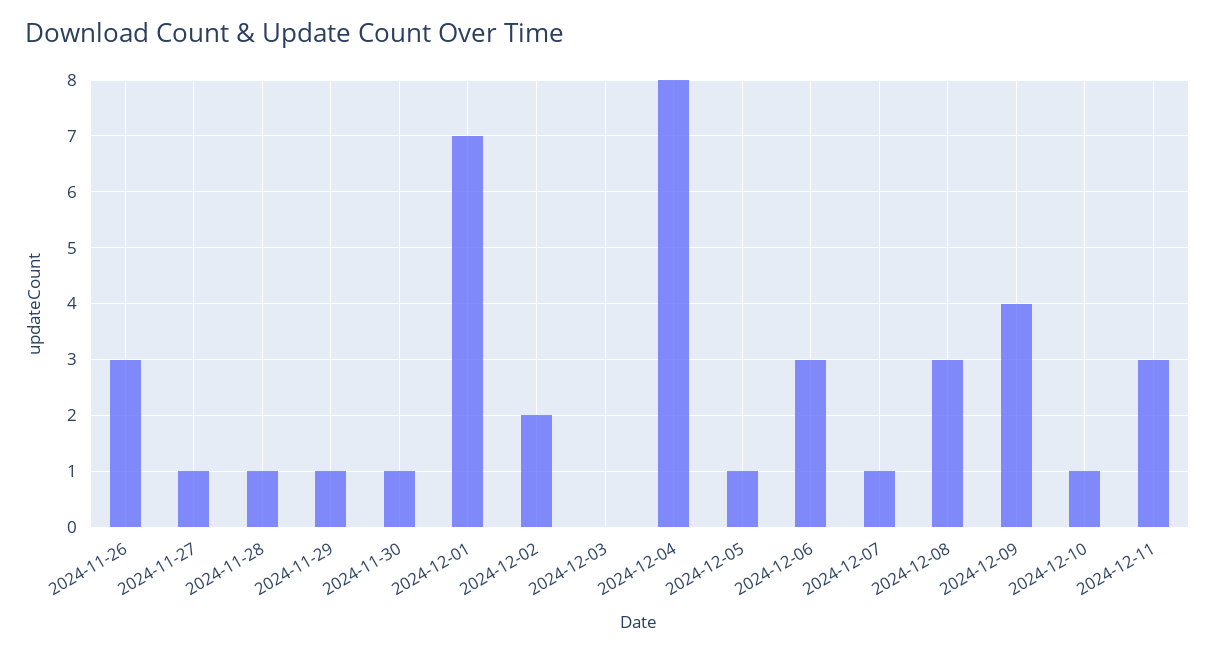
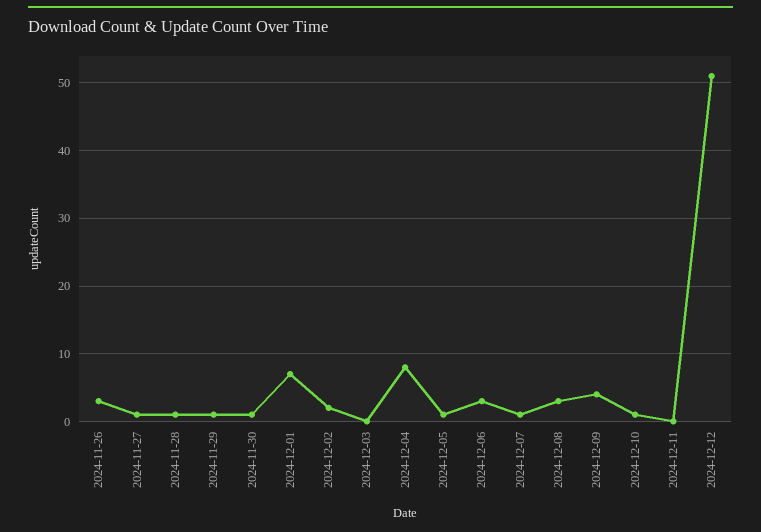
2024-12-11: 3 -> 0
2024-12-12: none -> 51

